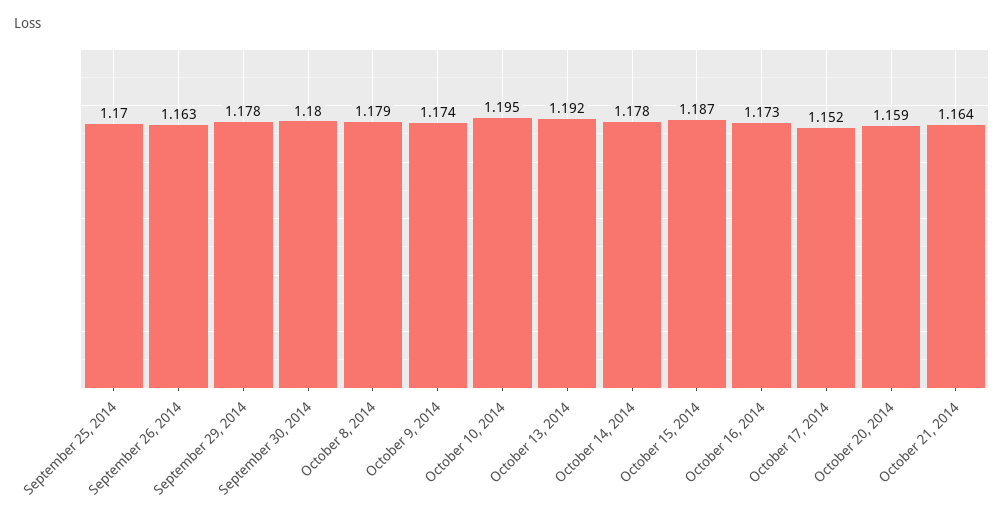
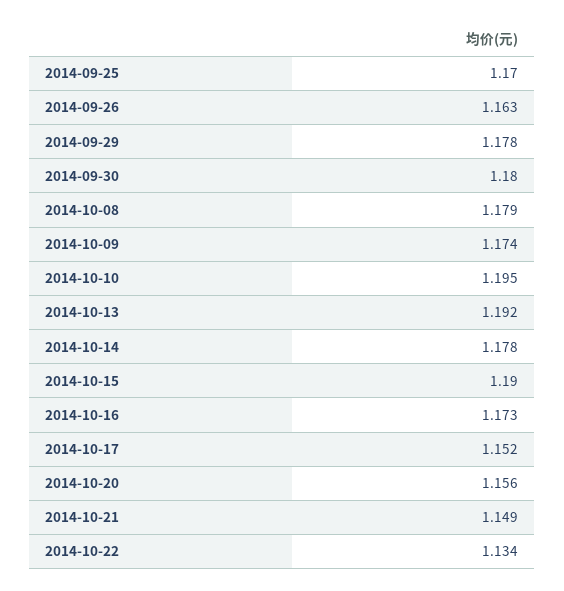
October 15, 2014: 1.187 -> 1.19
October 20, 2014: 1.159 -> 1.156
October 21, 2014: 1.164 -> 1.149
2014-10-22: none -> 1.134

